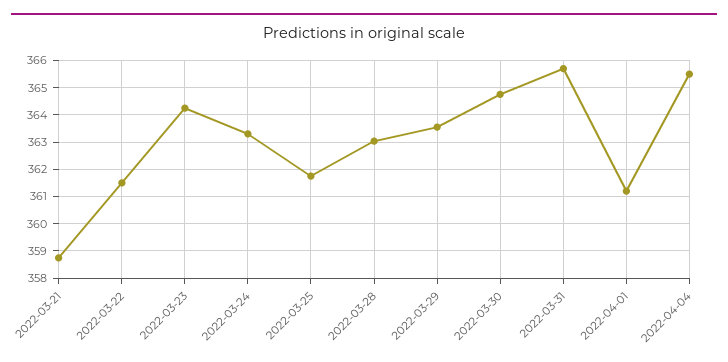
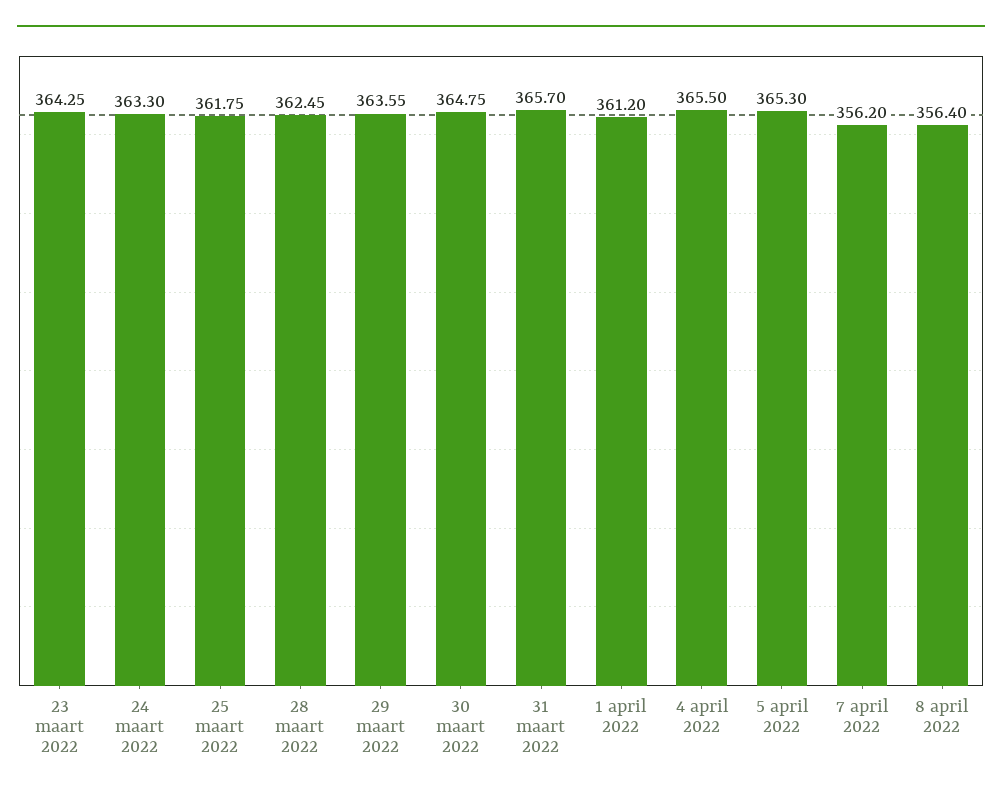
2022-03-21: 358.75 -> none
2022-03-22: 361.5 -> none
2022-03-28: 363 -> 362.45
5 april 2022: none -> 365.3
7 april 2022: none -> 356.2
8 april 2022: none -> 356.4

